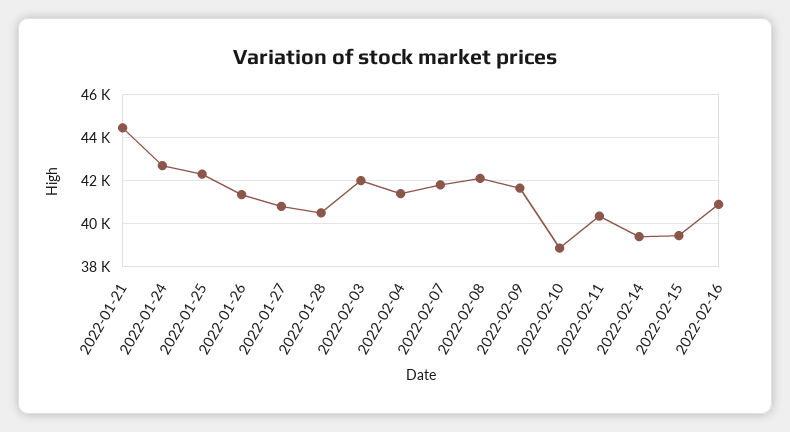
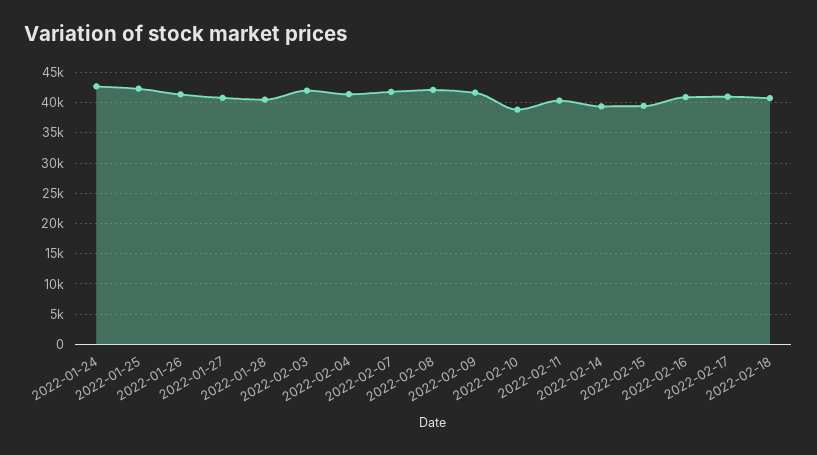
2022-01-21: 44500 -> none
2022-02-17: none -> 41000
2022-02-18: none -> 41000

